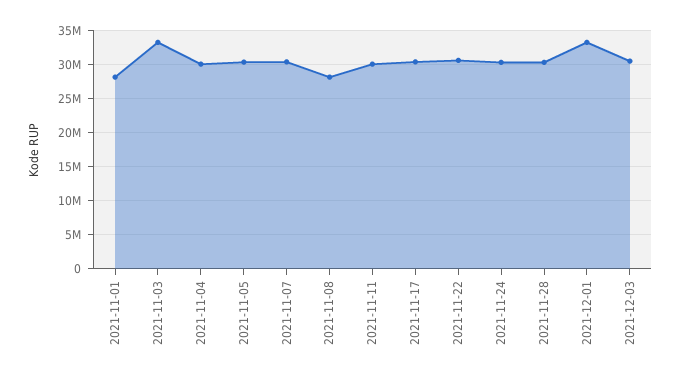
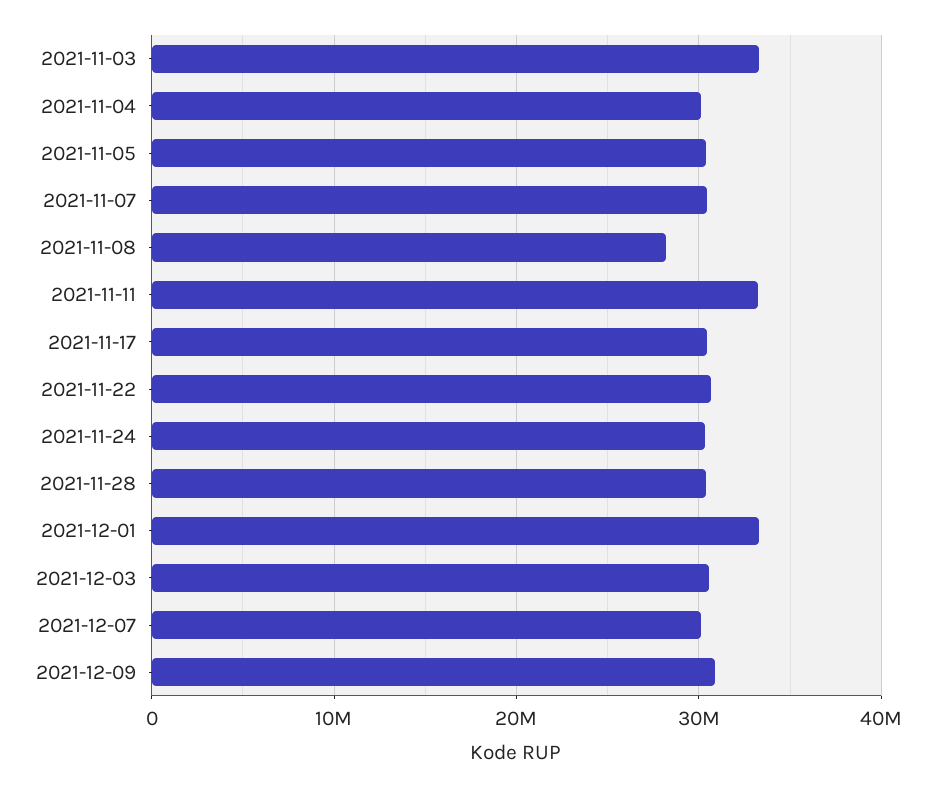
2021-11-01: 28000000 -> none
2021-11-11: 30000000 -> 33000000
2021-12-07: none -> 30000000
2021-12-09: none -> 31000000

